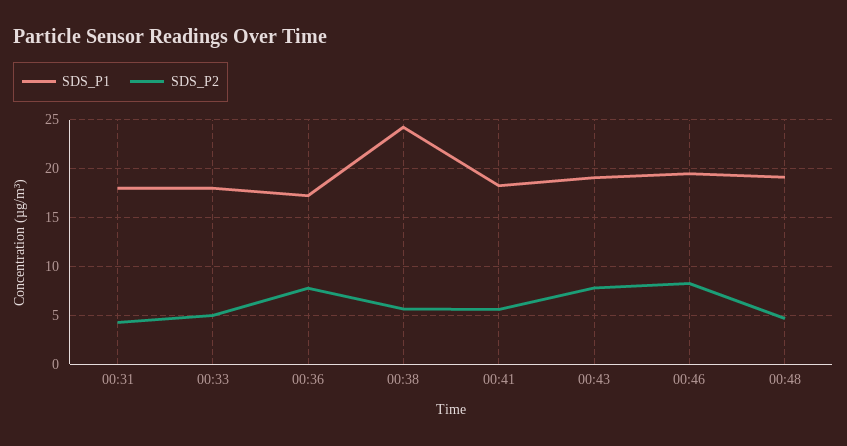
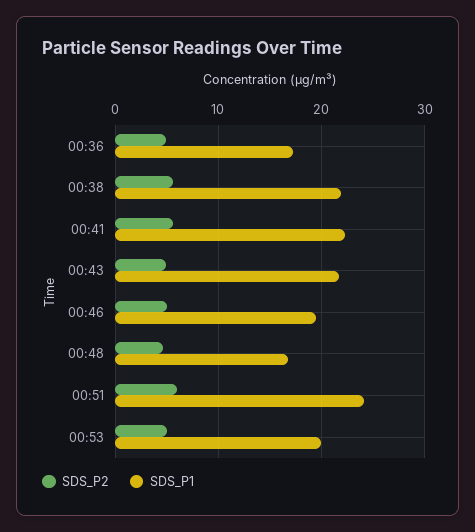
SDS_P1, 00:31: 18 -> none
SDS_P2, 00:31: 4 -> none
SDS_P1, 00:33: 18 -> none
SDS_P2, 00:33: 5 -> none
SDS_P2, 00:36: 8 -> 5
SDS_P1, 00:38: 24 -> 22
SDS_P1, 00:41: 18 -> 22
SDS_P1, 00:43: 19 -> 22
SDS_P2, 00:43: 8 -> 5
SDS_P2, 00:46: 8 -> 5
SDS_P1, 00:48: 19 -> 17
SDS_P2, 00:51: none -> 6
SDS_P1, 00:51: none -> 24
SDS_P2, 00:53: none -> 5
SDS_P1, 00:53: none -> 20

